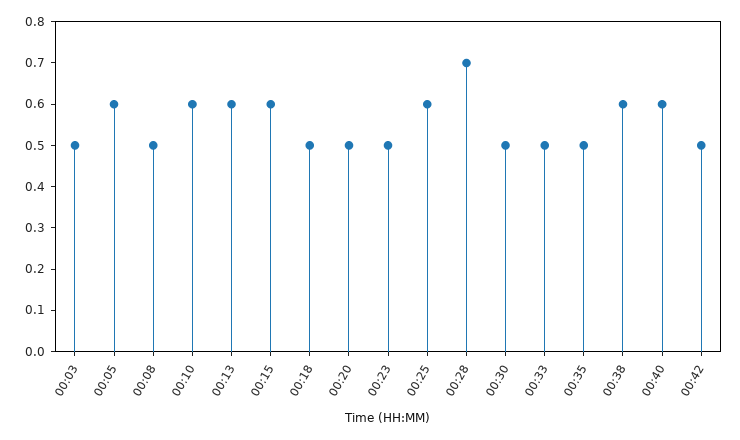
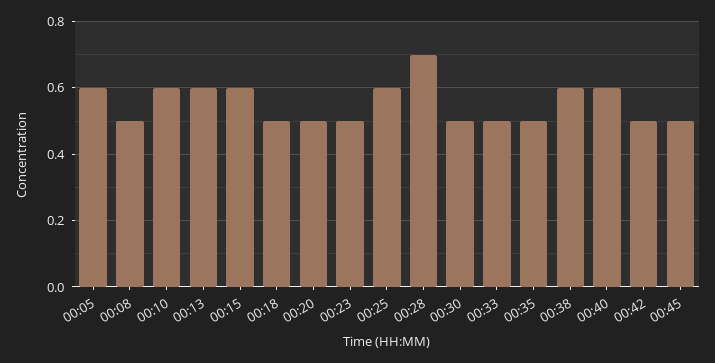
00:03: 0.5 -> none
00:45: none -> 0.5

